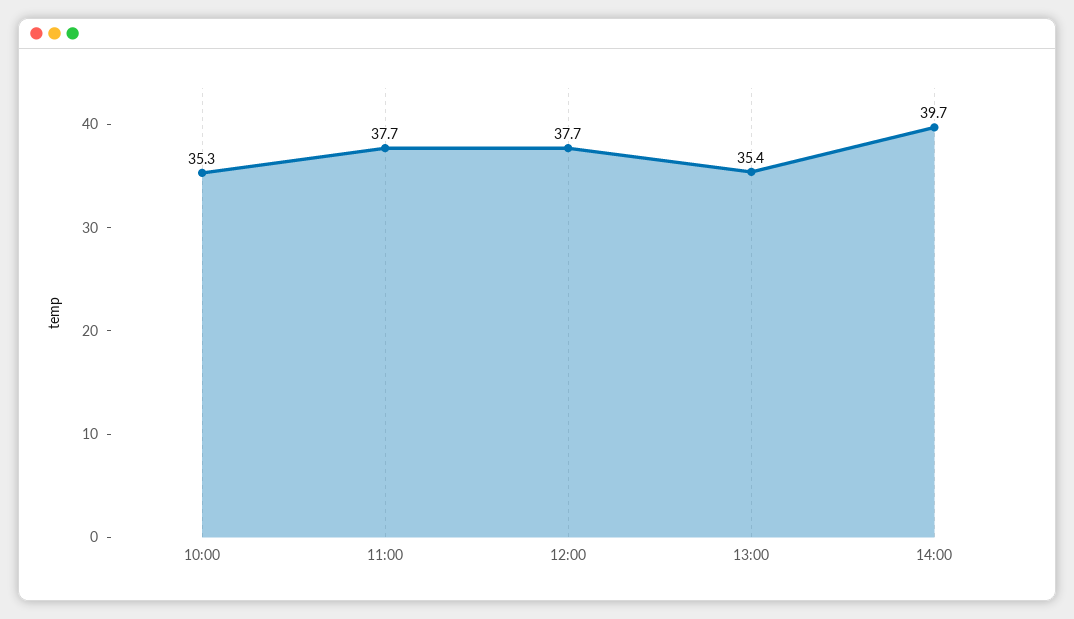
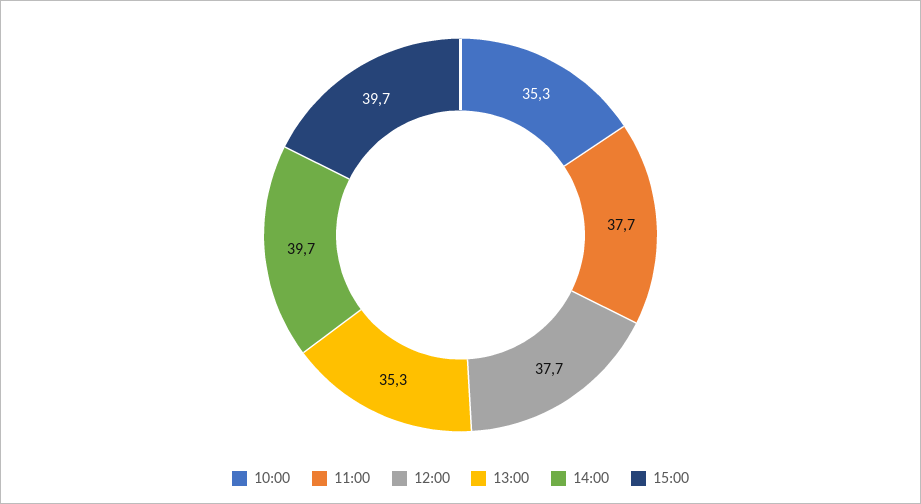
13:00: 35.4 -> 35.3
15:00: none -> 39.7

